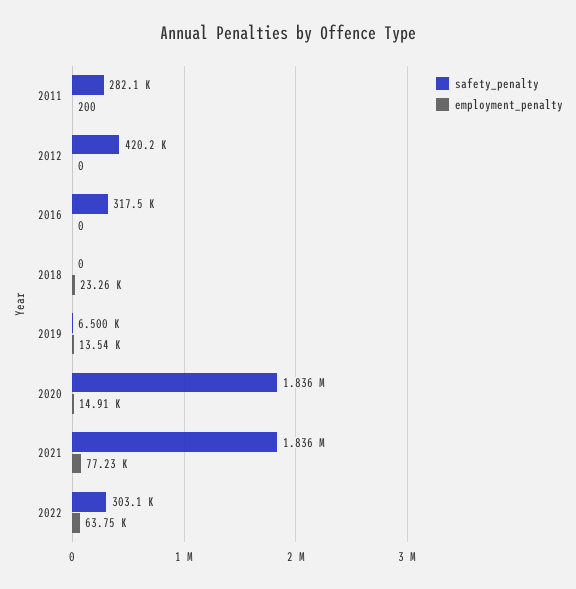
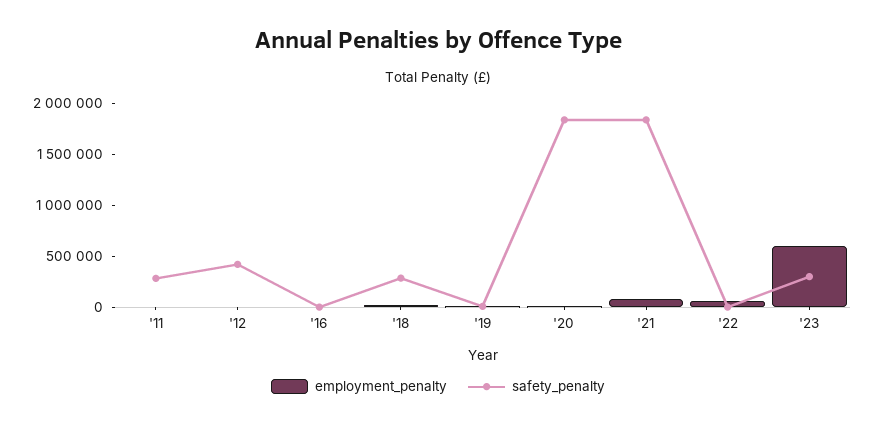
safety_penalty, 2016: 317500 -> 0
safety_penalty, 2018: 0 -> 300000
safety_penalty, 2022: 303100 -> 0
employment_penalty, '23: none -> 600000
safety_penalty, '23: none -> 300000

